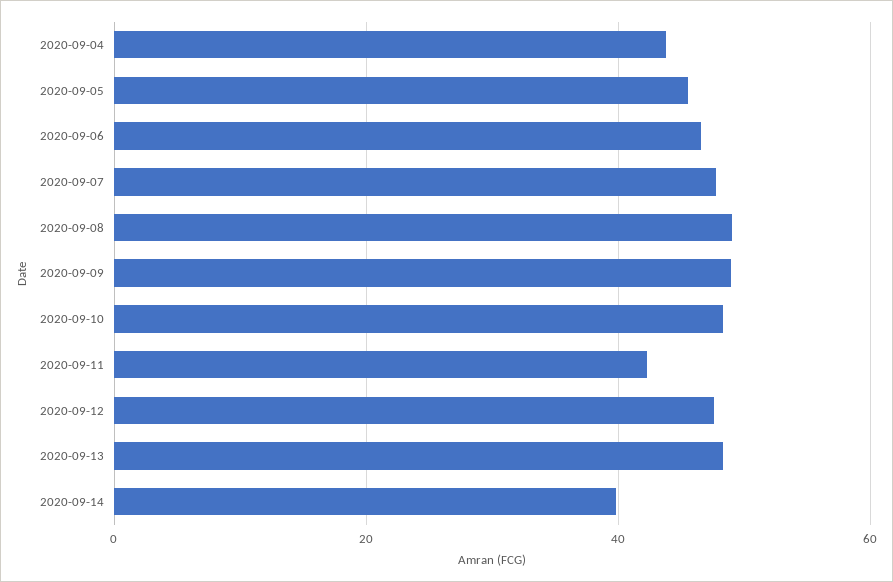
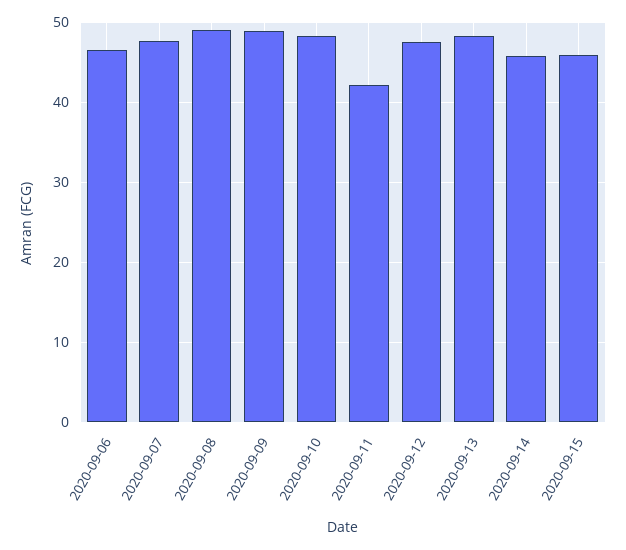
2020-09-04: 44 -> none
2020-09-05: 46 -> none
2020-09-14: 40 -> 46
2020-09-15: none -> 46

